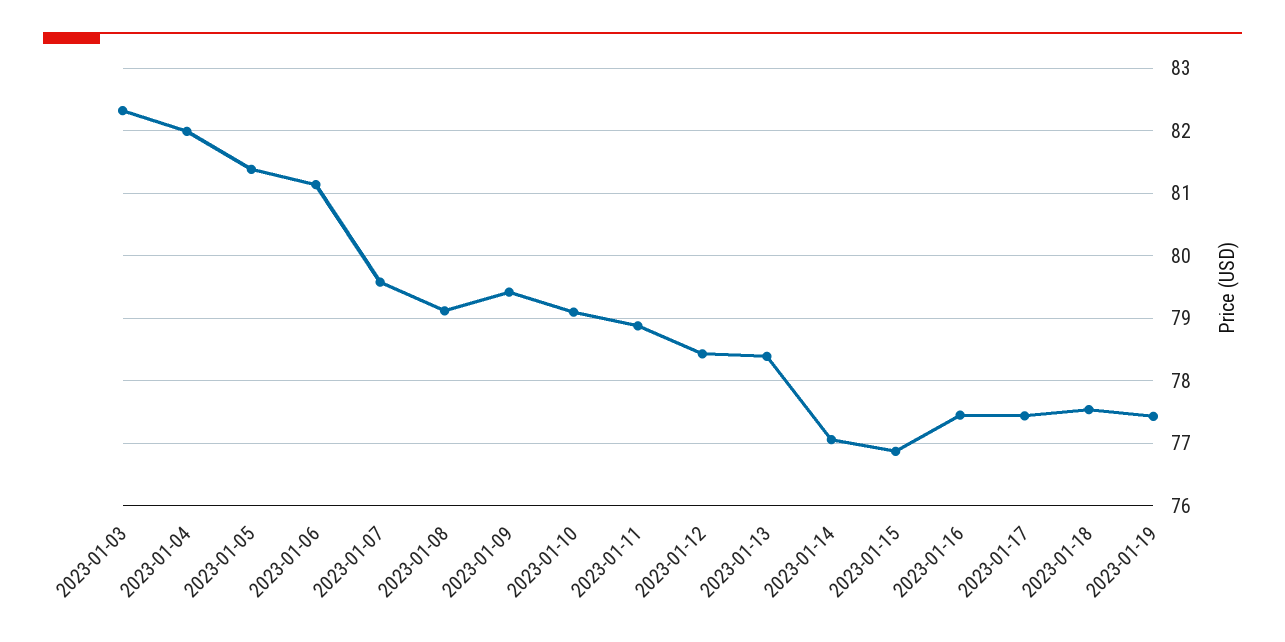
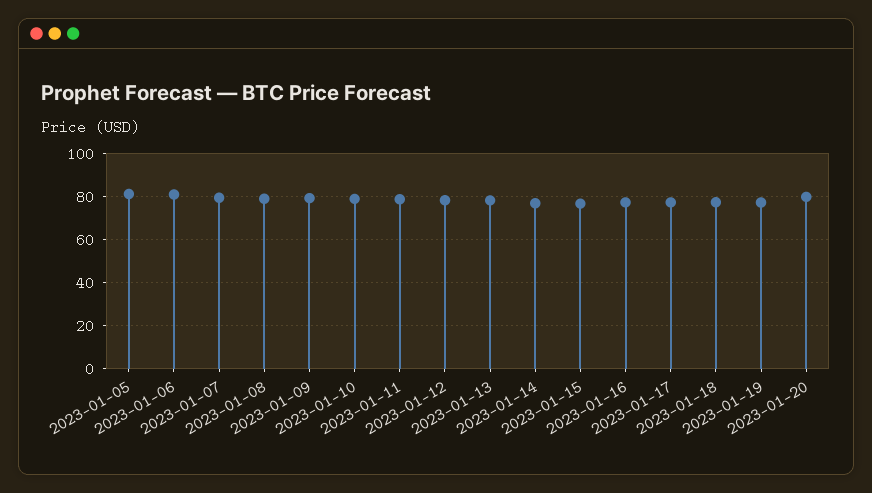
2023-01-03: 82.3 -> none
2023-01-04: 82 -> none
2023-01-20: none -> 80

